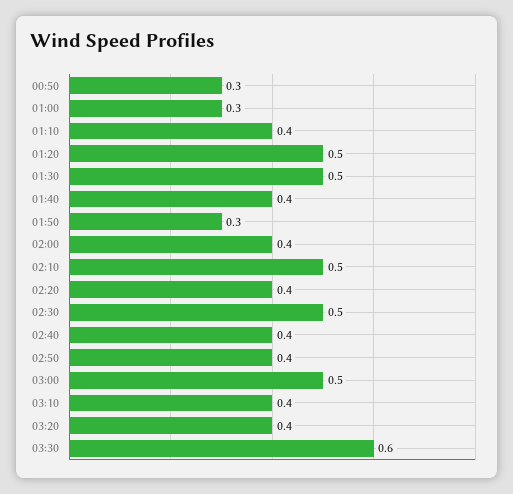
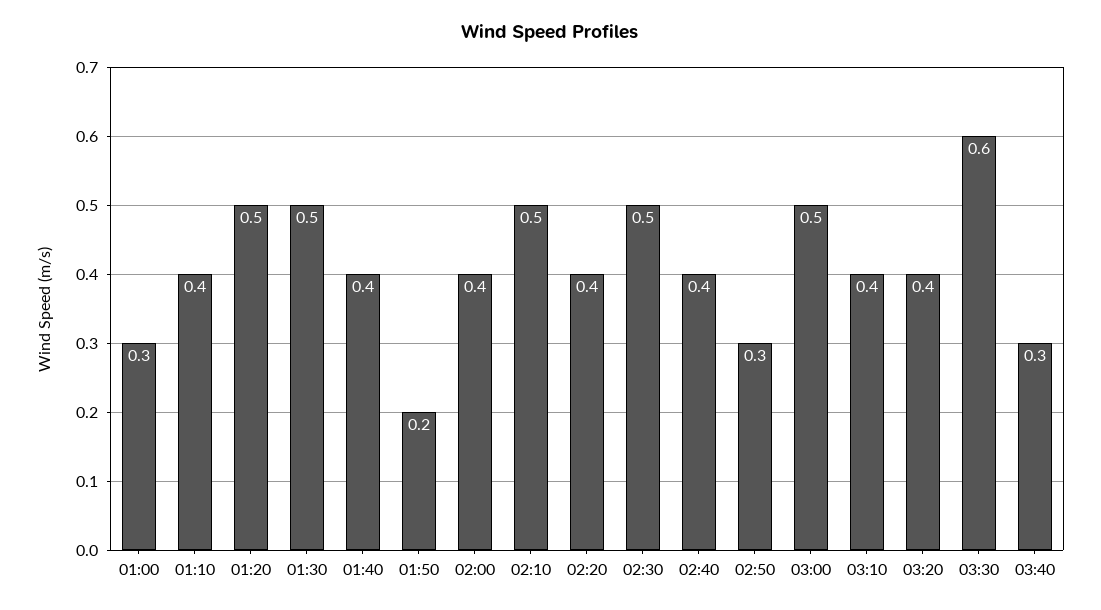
00:50: 0.3 -> none
01:50: 0.3 -> 0.2
02:50: 0.4 -> 0.3
03:40: none -> 0.3

